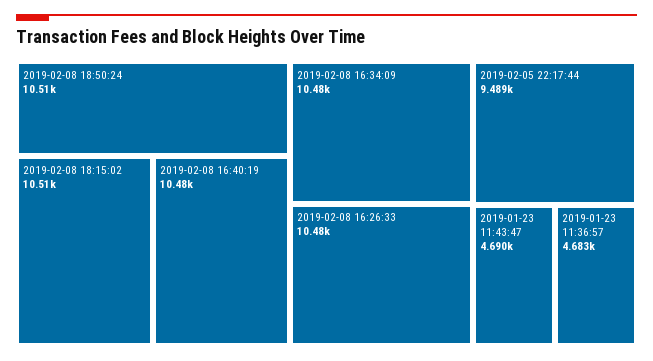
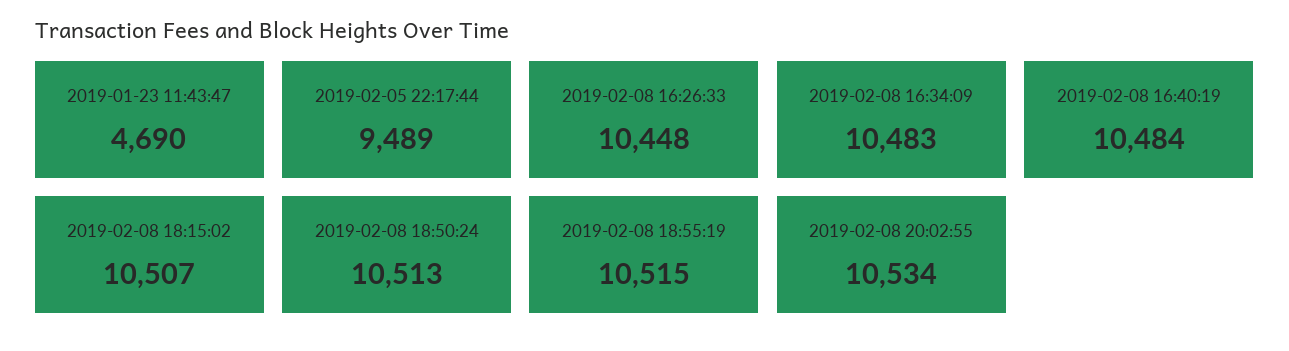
2019-02-08 16:26:33: 10480 -> 10448
2019-01-23 11:36:57: 4683 -> none
2019-02-08 18:55:19: none -> 10515
2019-02-08 20:02:55: none -> 10534

